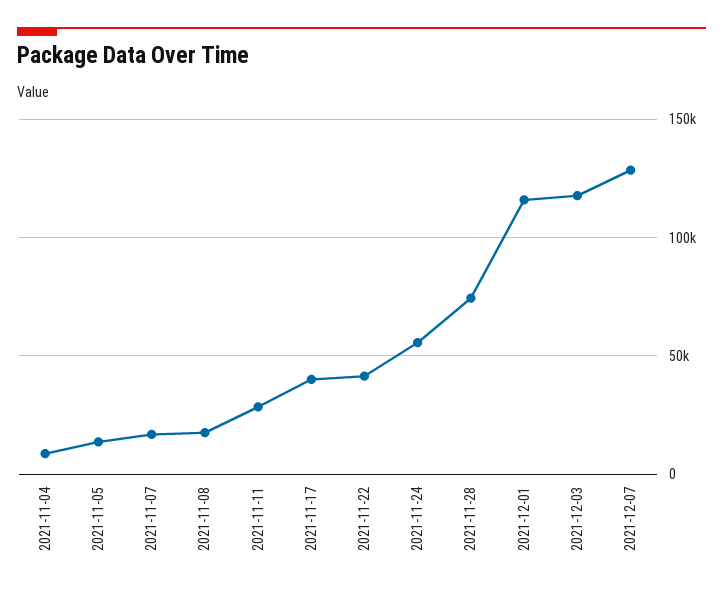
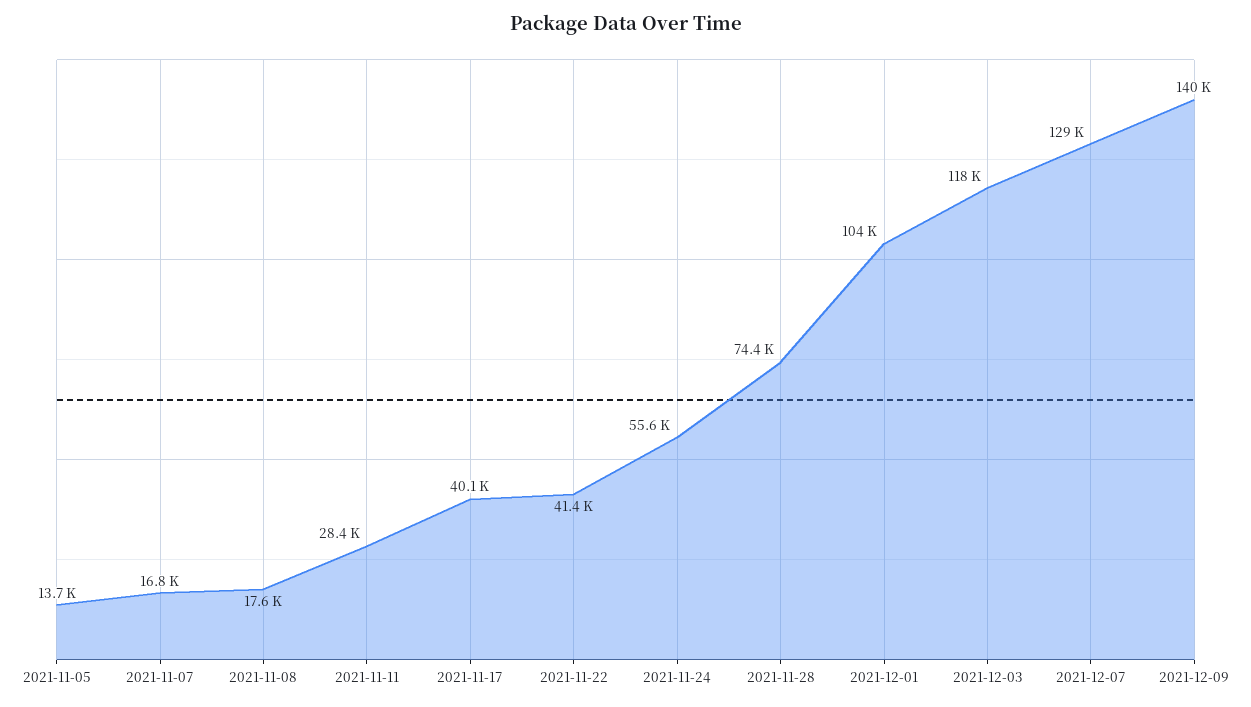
2021-11-04: 10000 -> none
2021-12-01: 115000 -> 104000
2021-12-09: none -> 140000

